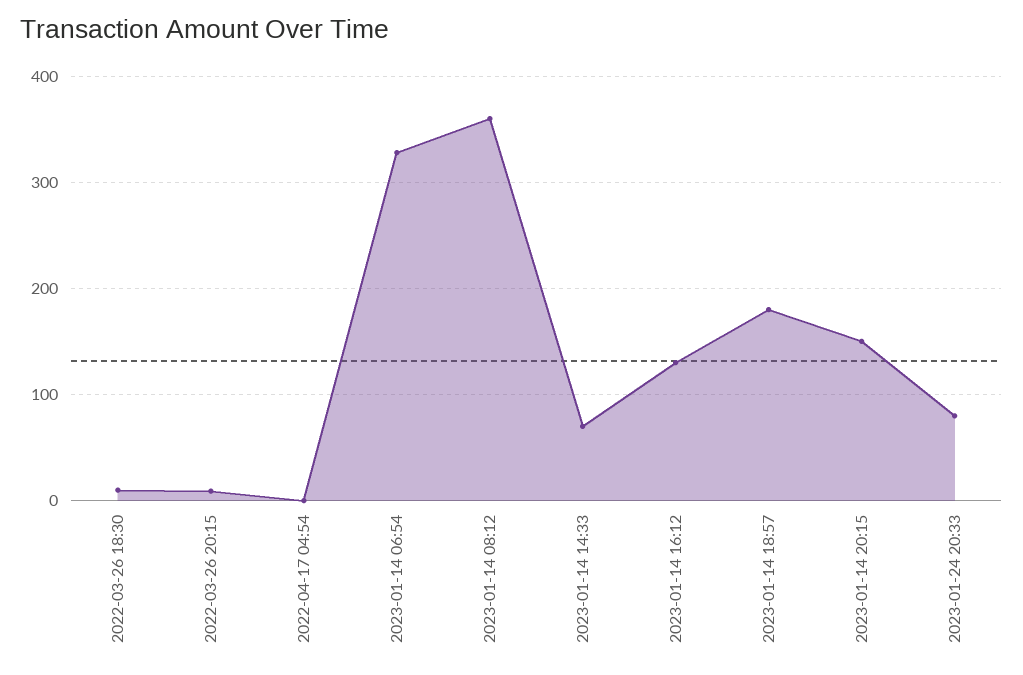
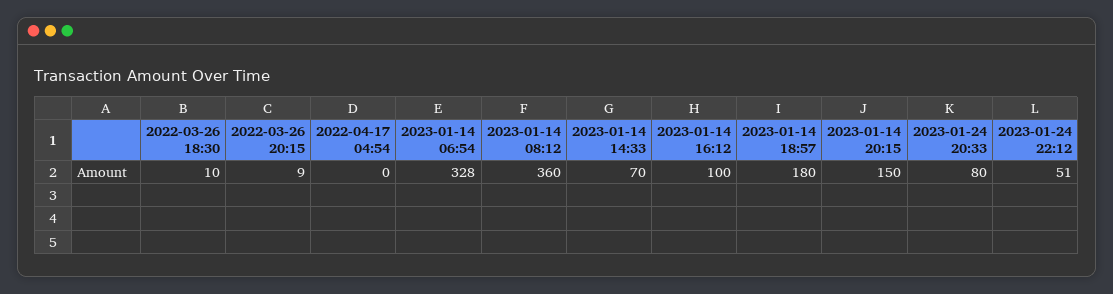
2023-01-14 16:12: 130 -> 100
2023-01-24 22:12: none -> 51

